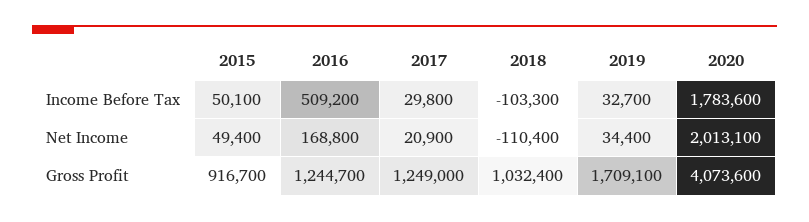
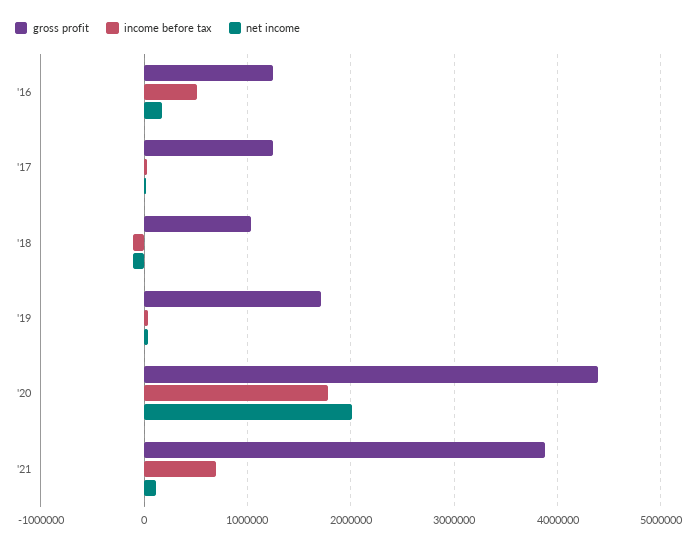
Income Before Tax, 2015: 50100 -> none
Net Income, 2015: 49400 -> none
Gross Profit, 2015: 916700 -> none
Gross Profit, 2020: 4073600 -> 4400000
Gross Profit, '21: none -> 3900000
Income Before Tax, '21: none -> 700000
Net Income, '21: none -> 100000

